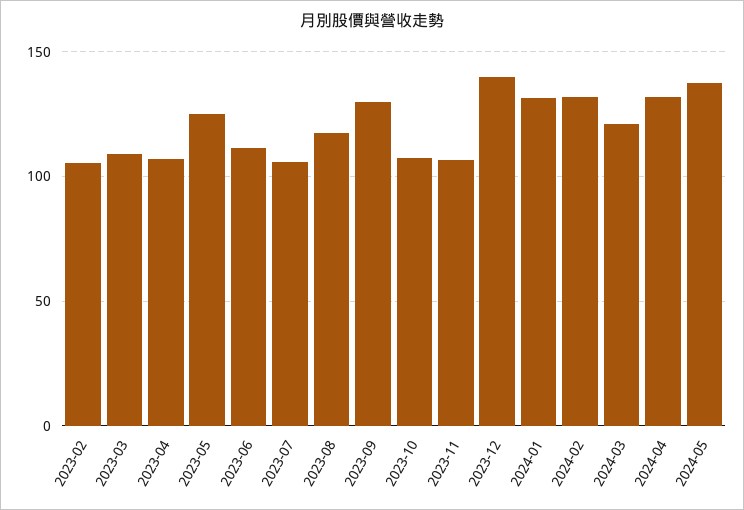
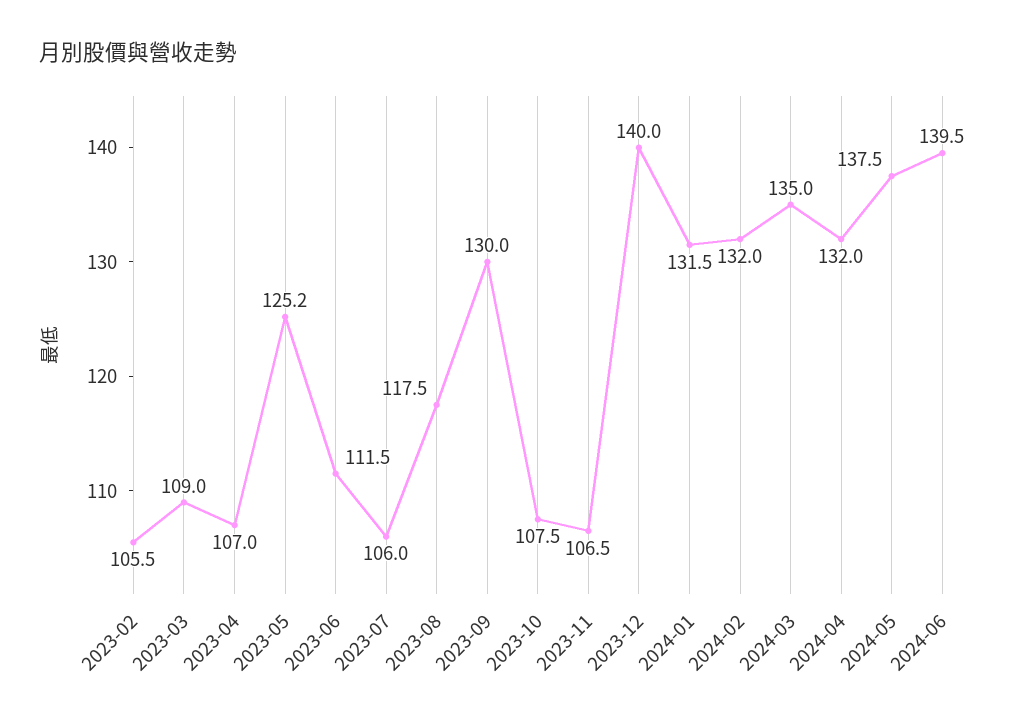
2024-03: 120 -> 135
2024-06: none -> 139.5

